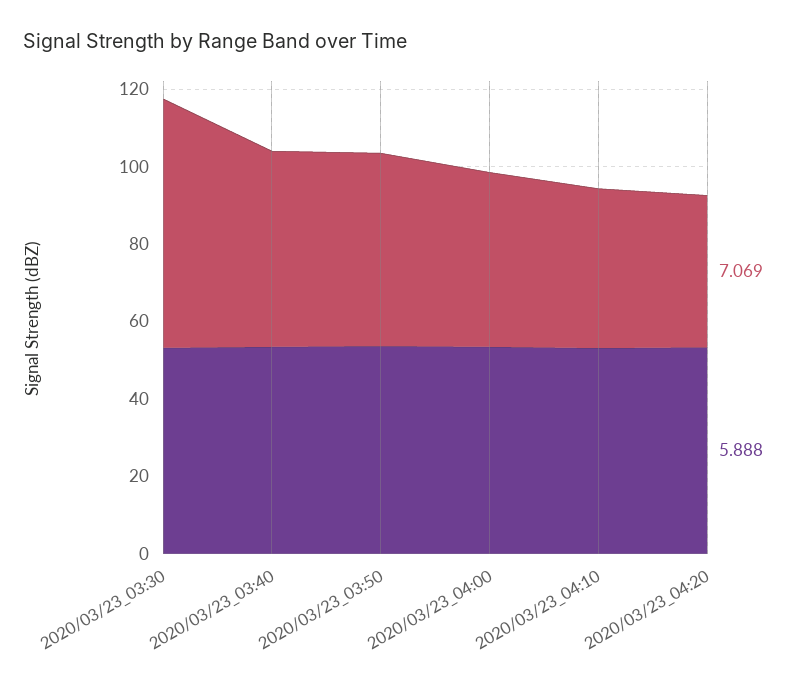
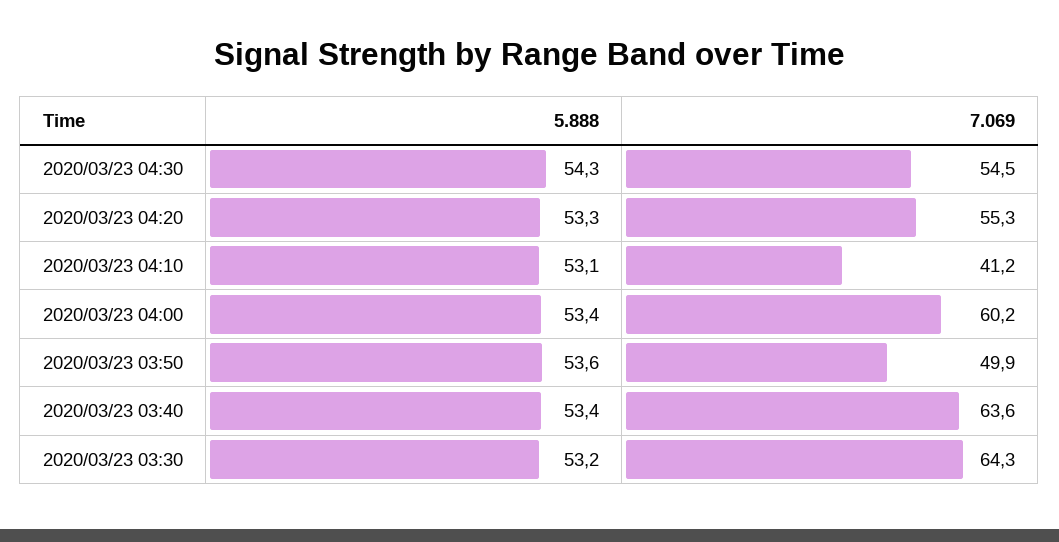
7.069, 2020/03/23_03:40: 50 -> 63.6
7.069, 2020/03/23_04:00: 45 -> 60.2
7.069, 2020/03/23_04:20: 40 -> 55.3
5.888, 2020/03/23 04:30: none -> 54.3
7.069, 2020/03/23 04:30: none -> 54.5

